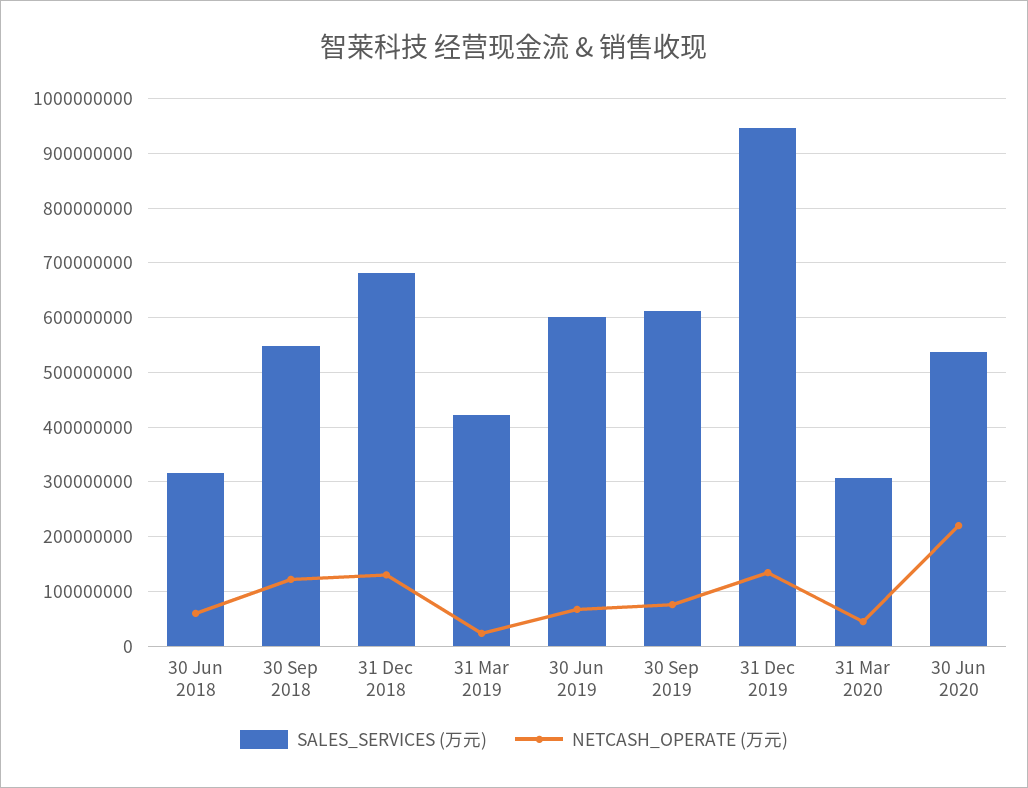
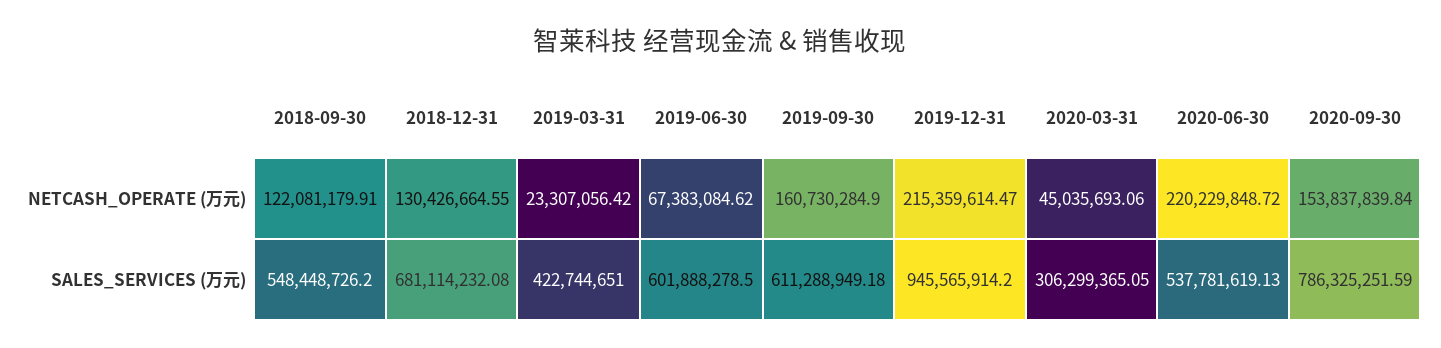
SALES_SERVICES (万元), 30 Jun 2018: 320000000 -> none
NETCASH_OPERATE (万元), 30 Jun 2018: 60000000 -> none
NETCASH_OPERATE (万元), 30 Sep 2019: 80000000 -> 160730284.9
NETCASH_OPERATE (万元), 31 Dec 2019: 140000000 -> 215359614.47
NETCASH_OPERATE (万元), 2020-09-30: none -> 153837839.84
SALES_SERVICES (万元), 2020-09-30: none -> 786325251.59

